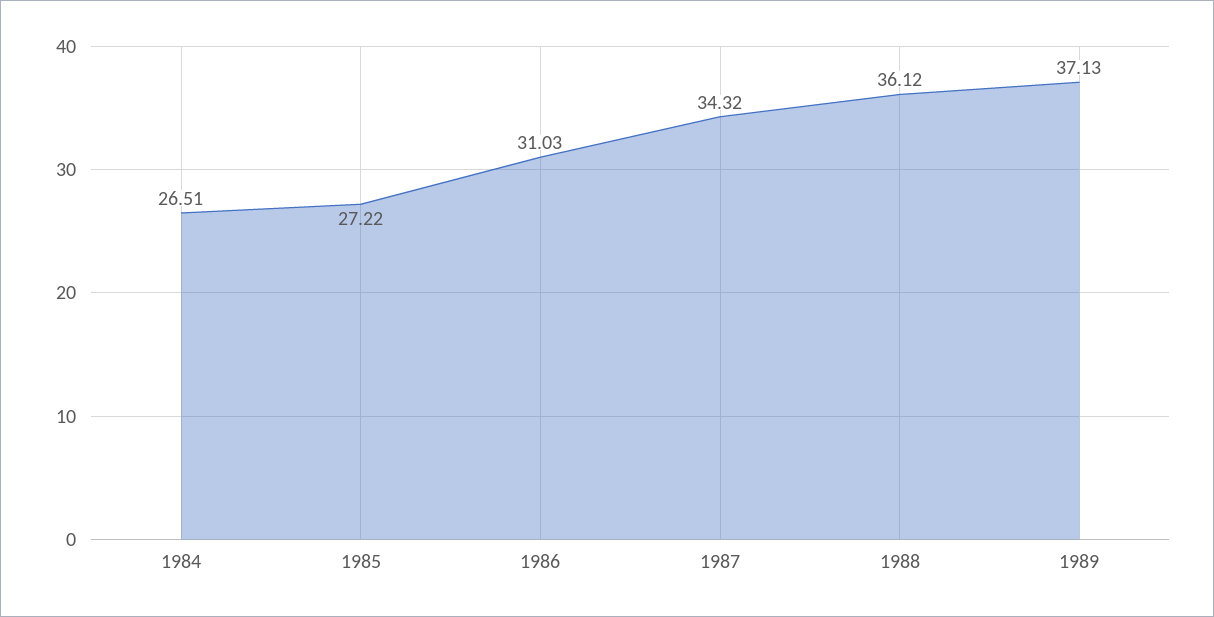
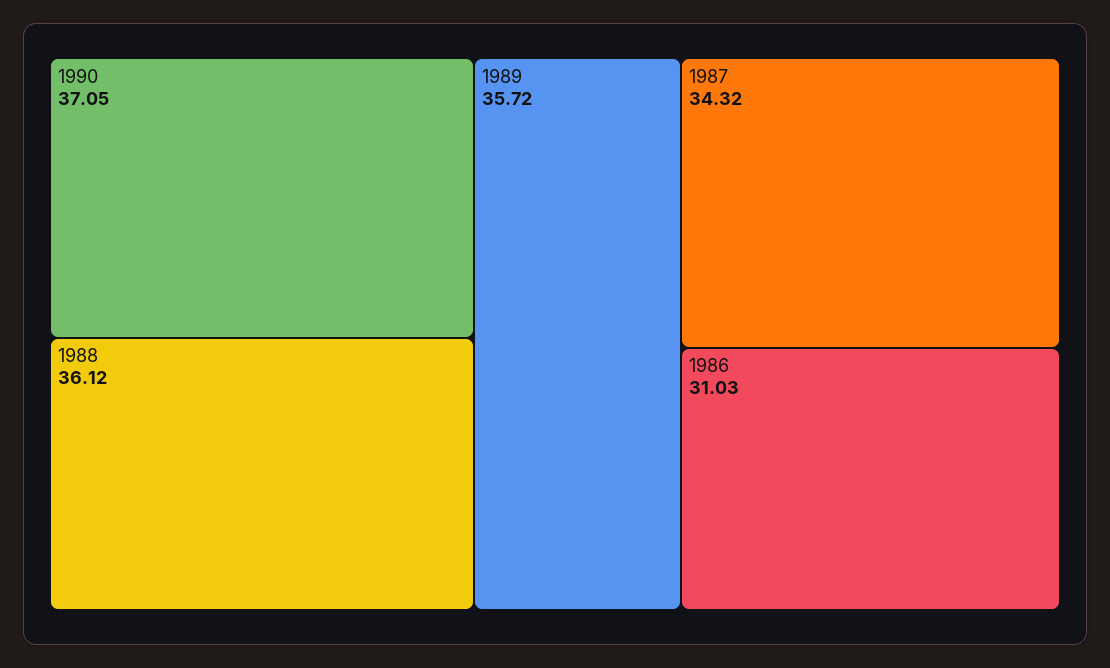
1984: 26.51 -> none
1985: 27.22 -> none
1989: 37.13 -> 35.72
1990: none -> 37.05

